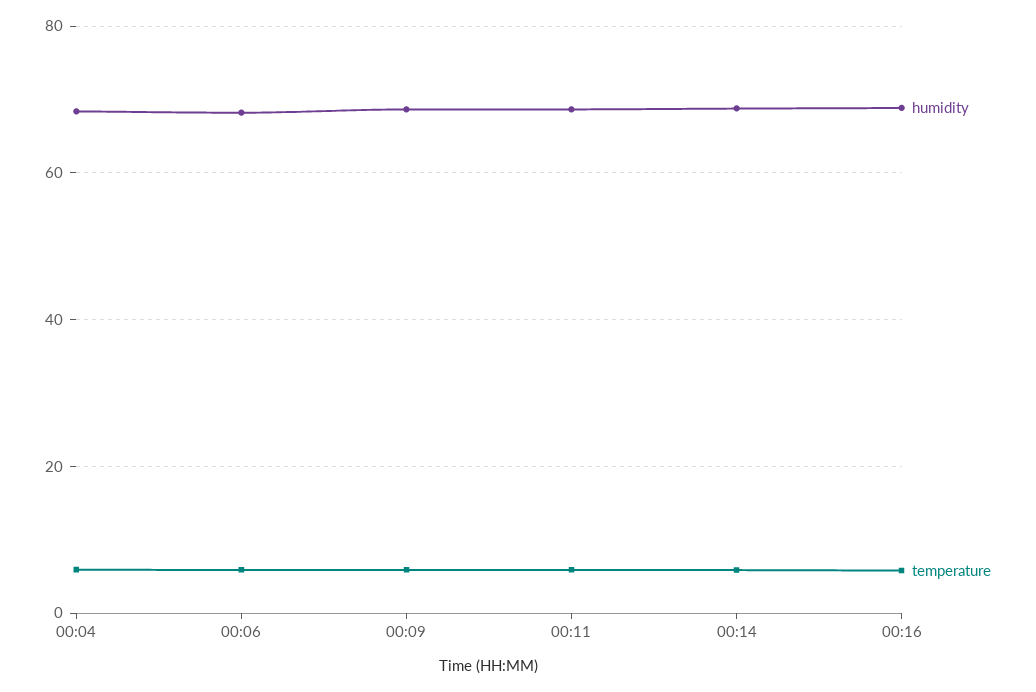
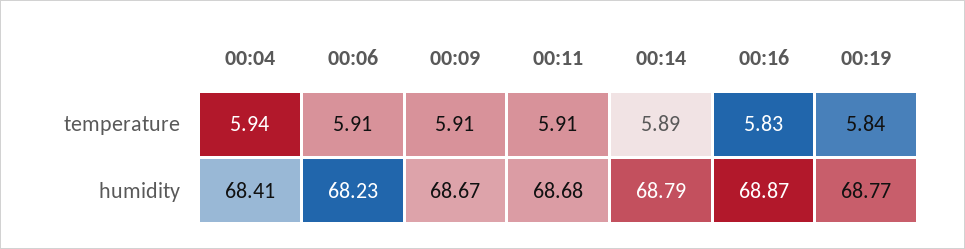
temperature, 00:19: none -> 5.84
humidity, 00:19: none -> 68.77

